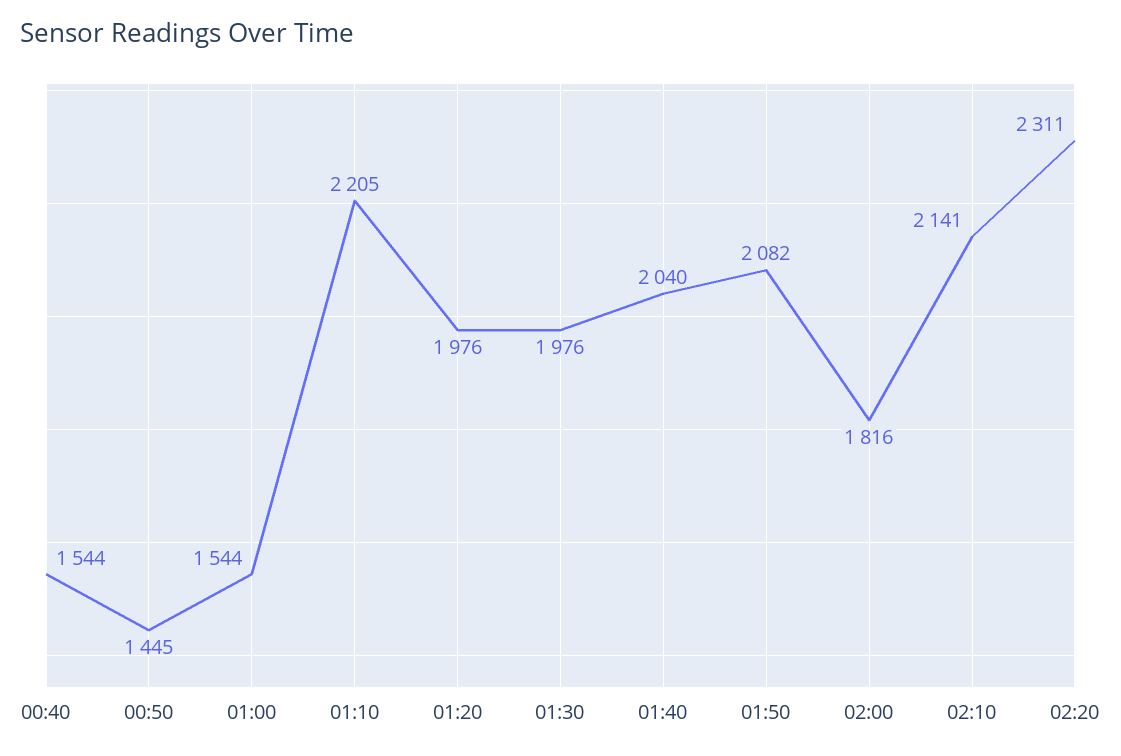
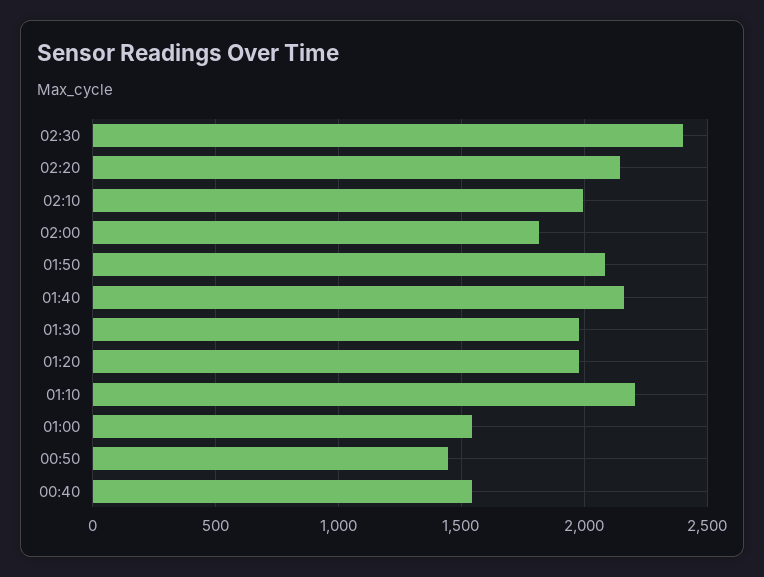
01:40: 2040 -> 2150
02:10: 2141 -> 2000
02:20: 2311 -> 2150
02:30: none -> 2400

